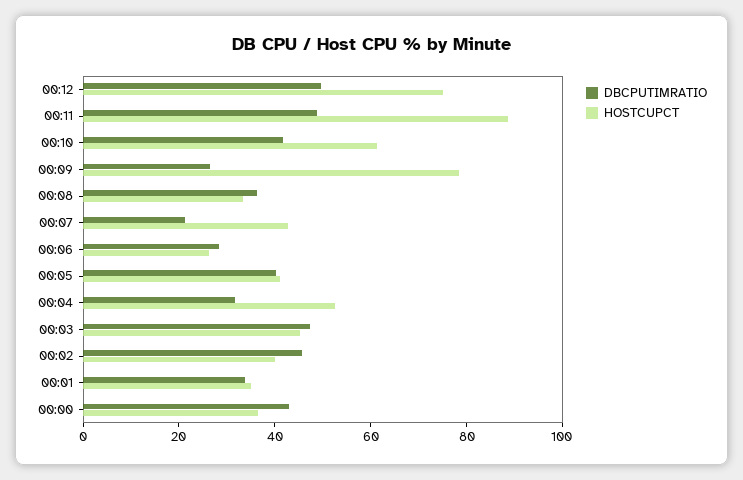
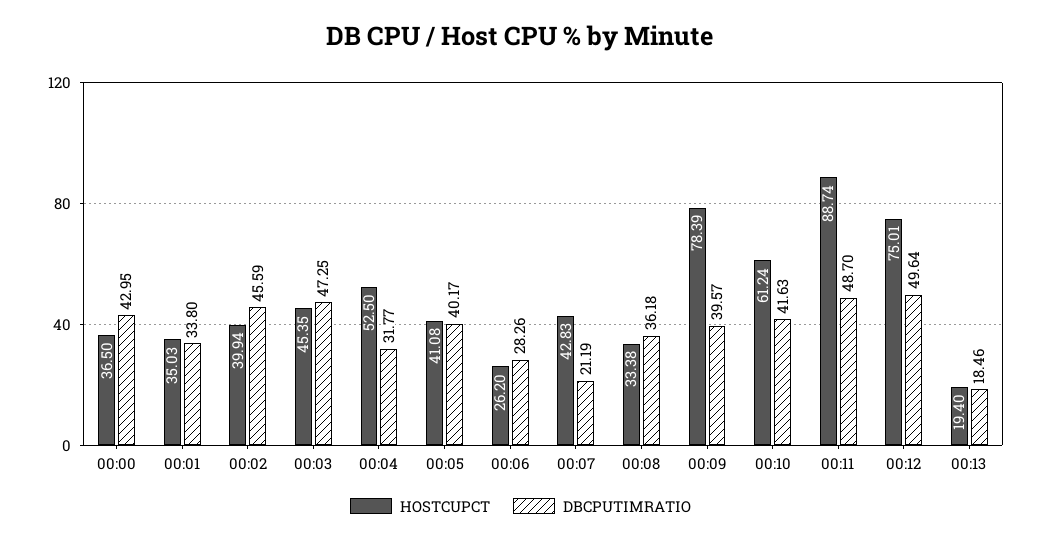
DBCPUTIMRATIO, 00:09: 25 -> 39.57
HOSTCUPCT, 00:13: none -> 19.4
DBCPUTIMRATIO, 00:13: none -> 18.46

